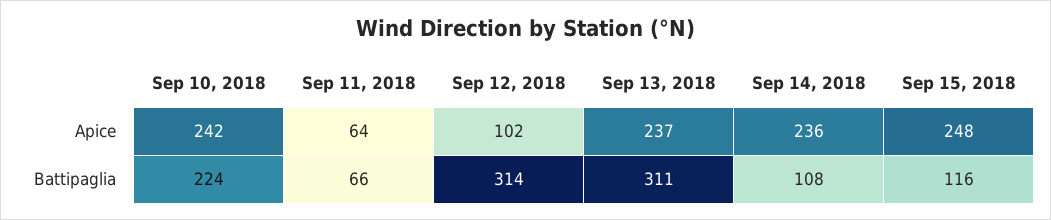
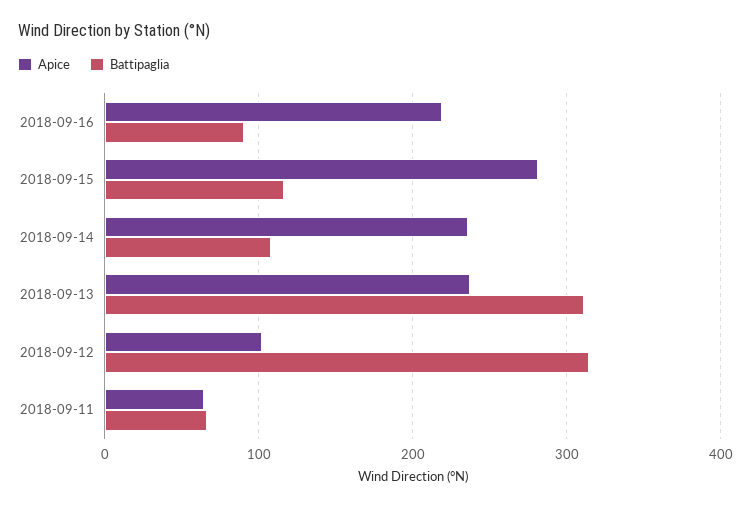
Apice, Sep 10, 2018: 242 -> none
Apice, Sep 15, 2018: 248 -> 280
Battipaglia, Sep 10, 2018: 224 -> none
Apice, 2018-09-16: none -> 220
Battipaglia, 2018-09-16: none -> 90

